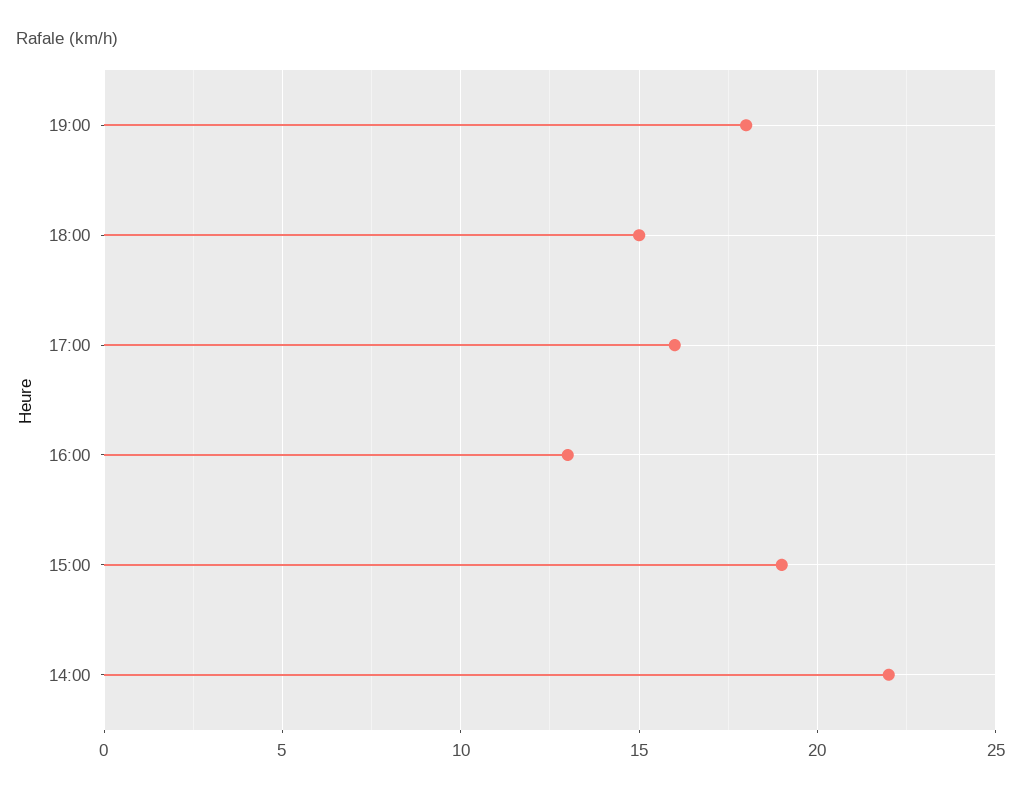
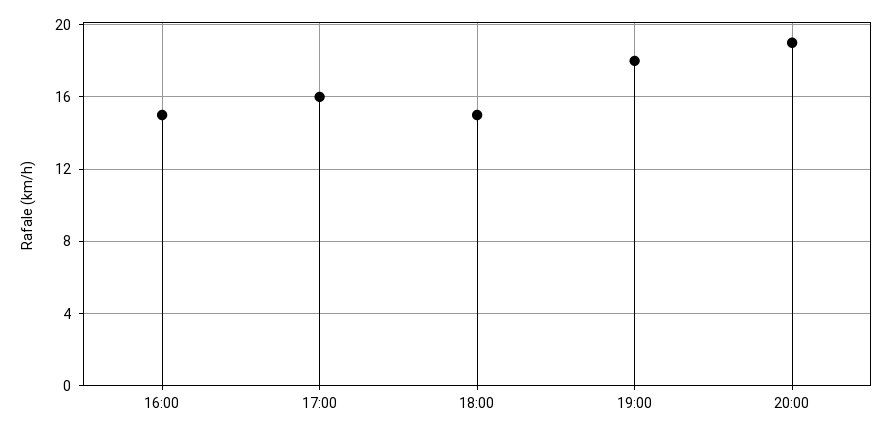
16:00: 13 -> 15
15:00: 19 -> none
14:00: 22 -> none
20:00: none -> 19

